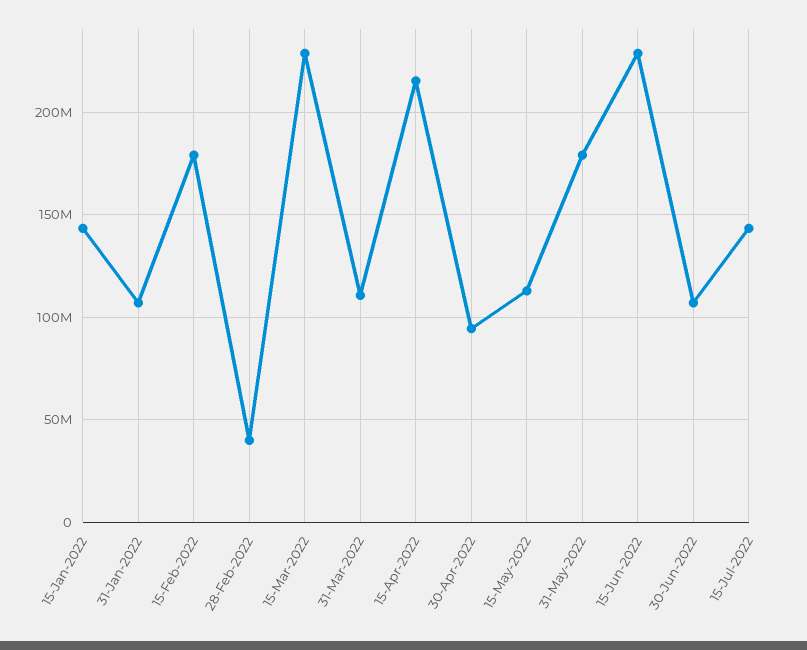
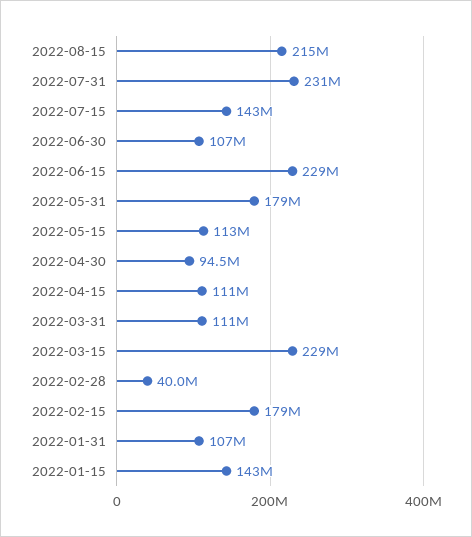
15-Apr-2022: 215000000 -> 111000000
2022-08-15: none -> 215000000
2022-07-31: none -> 231000000

